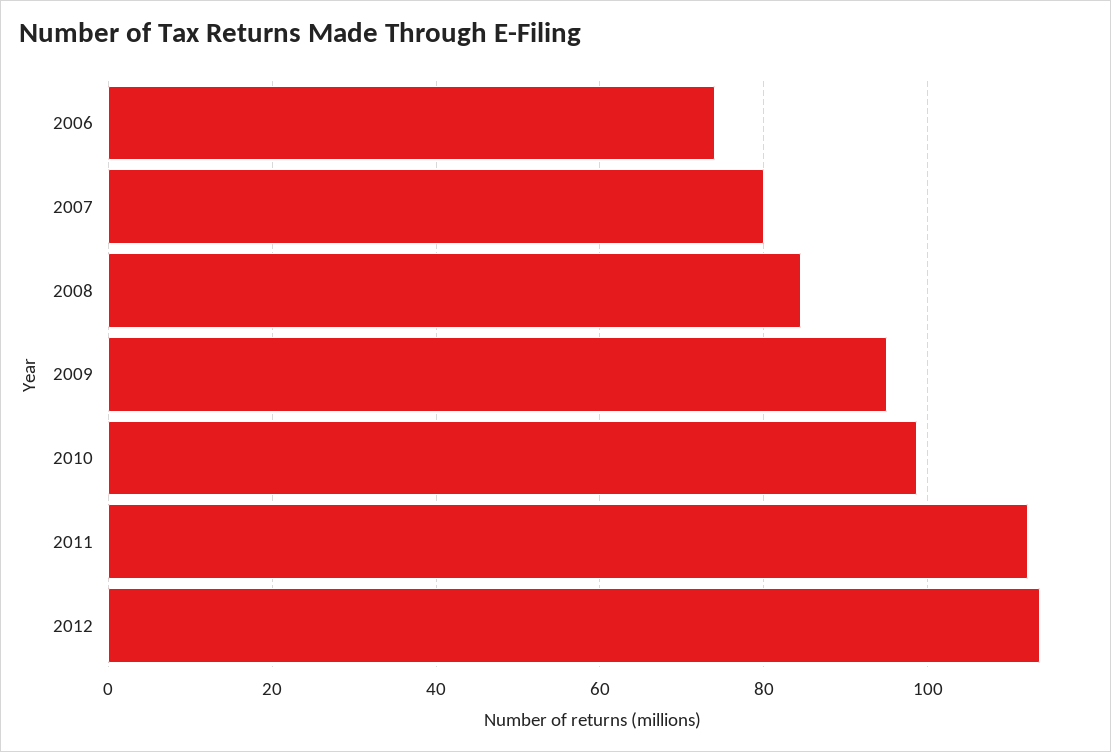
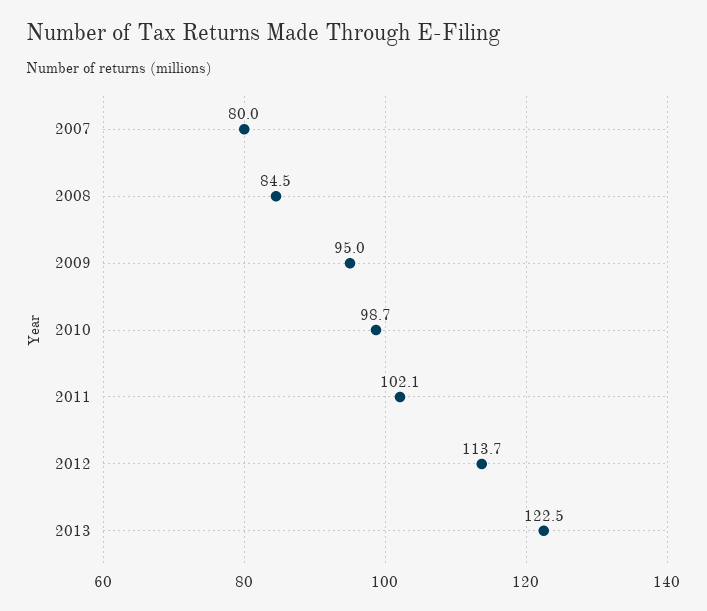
2006: 74 -> none
2011: 112 -> 102.1
2013: none -> 122.5

